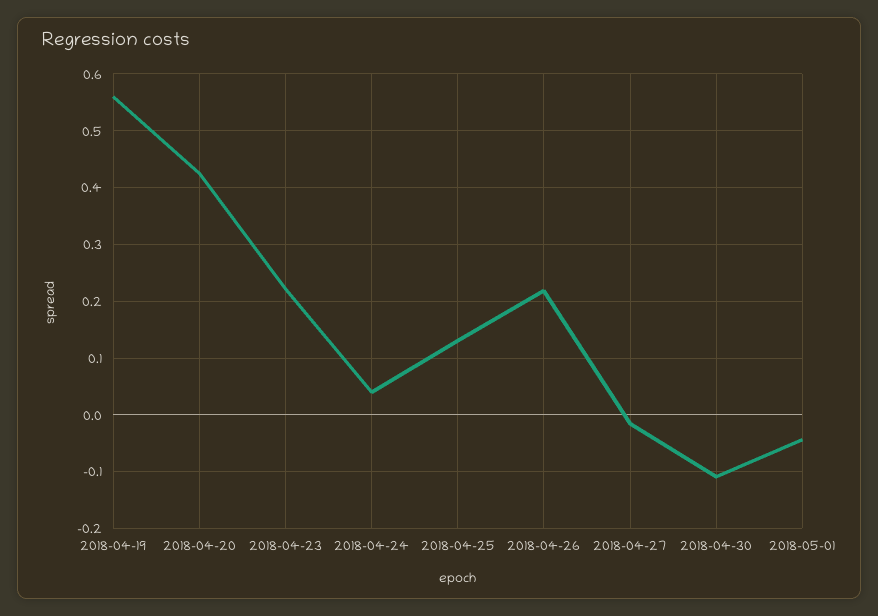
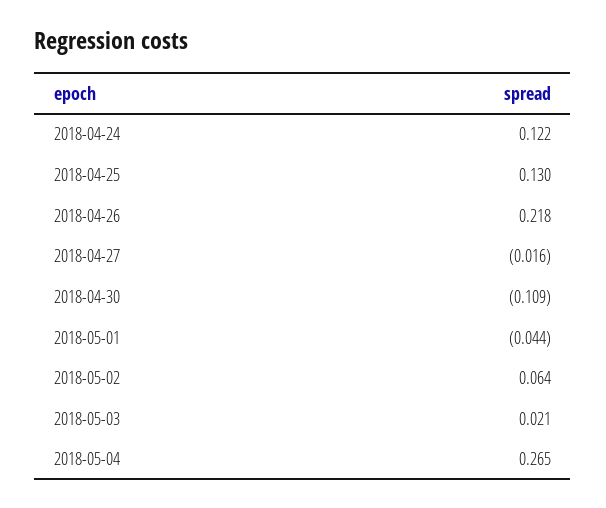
2018-04-19: 0.56 -> none
2018-04-20: 0.42 -> none
2018-04-23: 0.22 -> none
2018-04-24: 0.04 -> 0.122
2018-05-02: none -> 0.064
2018-05-03: none -> 0.021
2018-05-04: none -> 0.265

